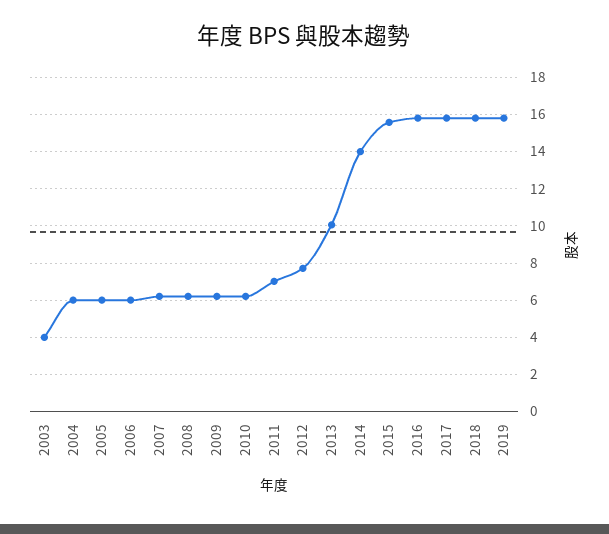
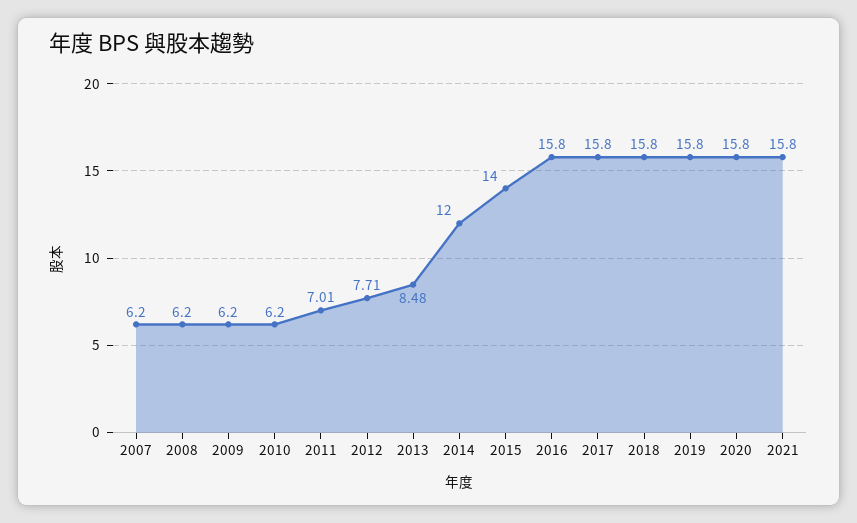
2003: 4 -> none
2004: 6 -> none
2005: 6 -> none
2006: 6 -> none
2013: 10 -> 8.48
2014: 14 -> 12
2015: 15.5 -> 14
2020: none -> 15.8
2021: none -> 15.8

